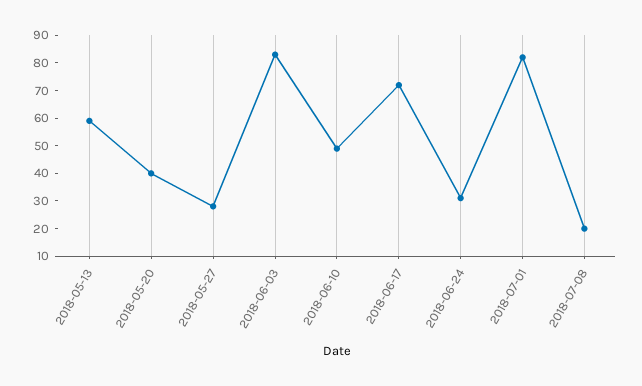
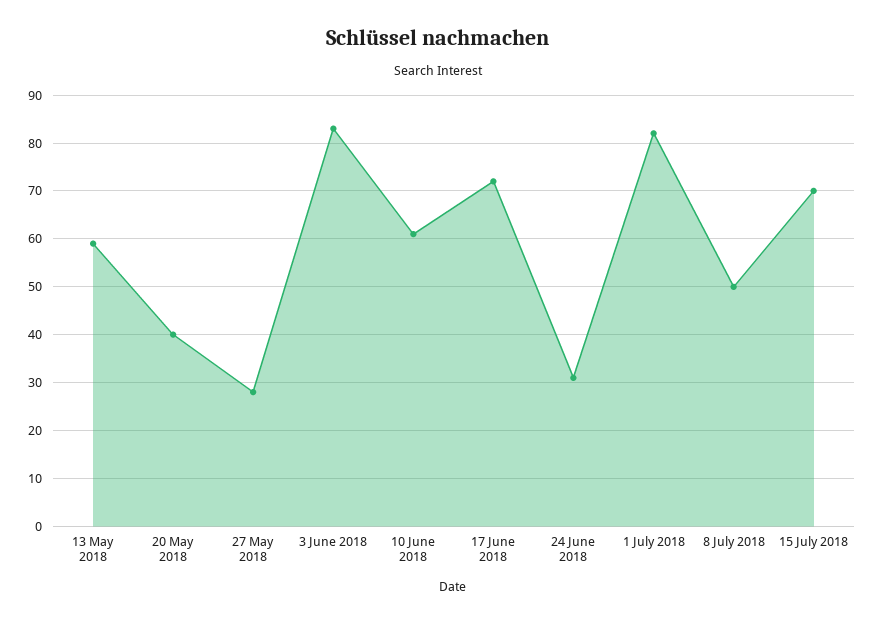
2018-06-10: 50 -> 60
2018-07-08: 20 -> 50
15 July 2018: none -> 70

